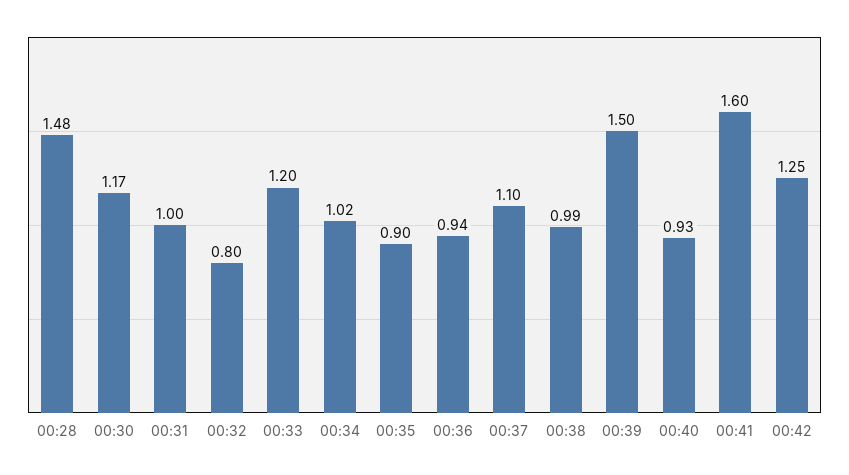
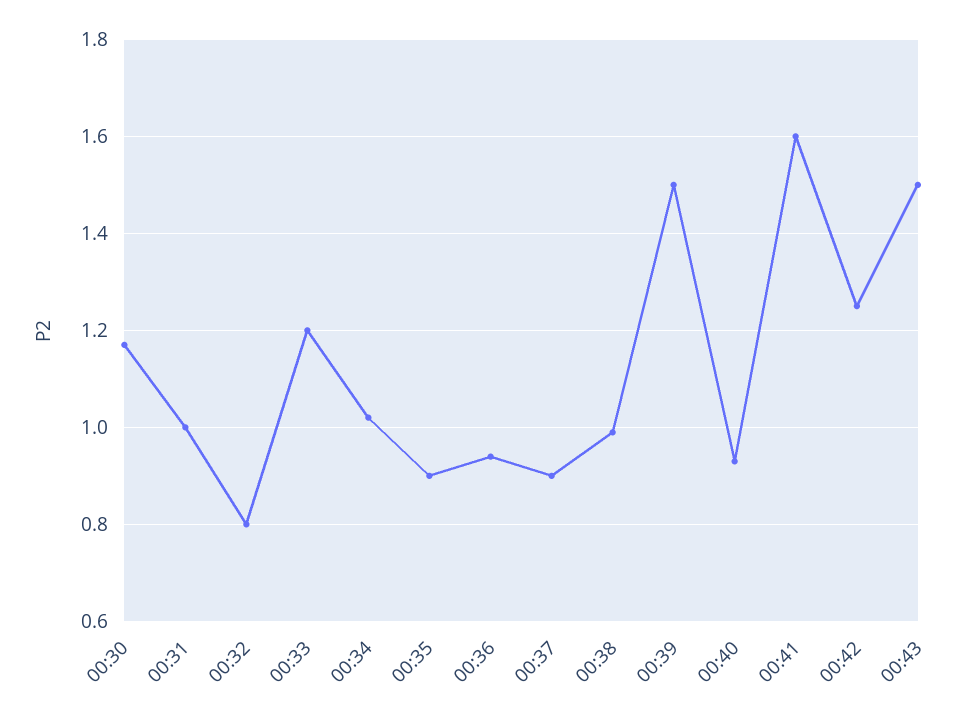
00:28: 1.48 -> none
00:37: 1.1 -> 0.9
00:43: none -> 1.5

